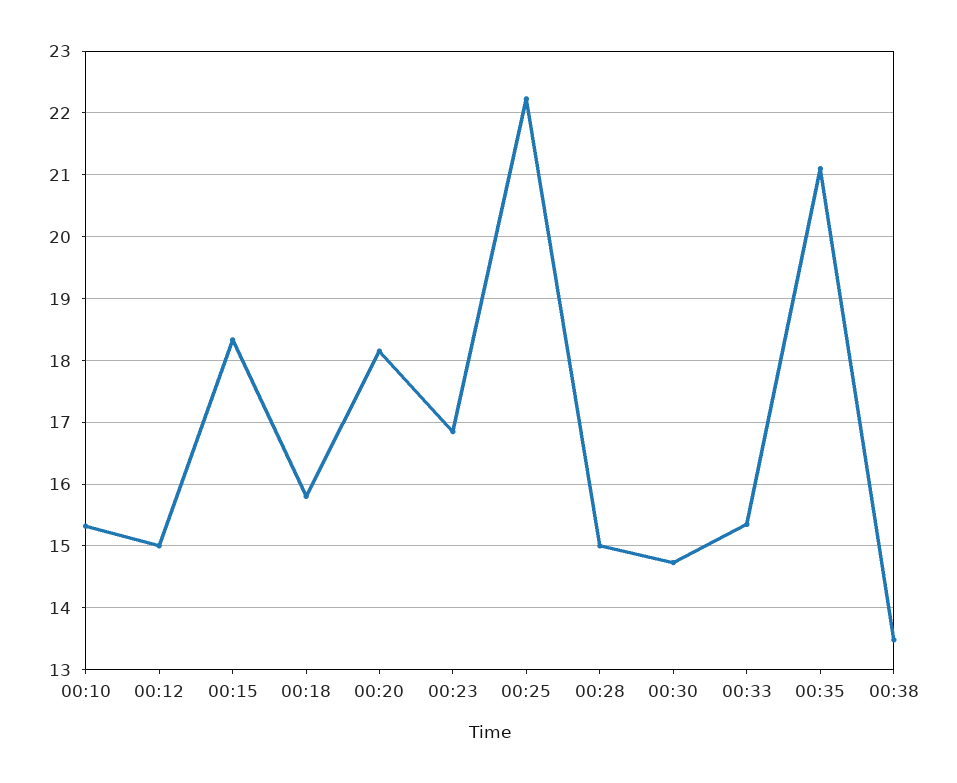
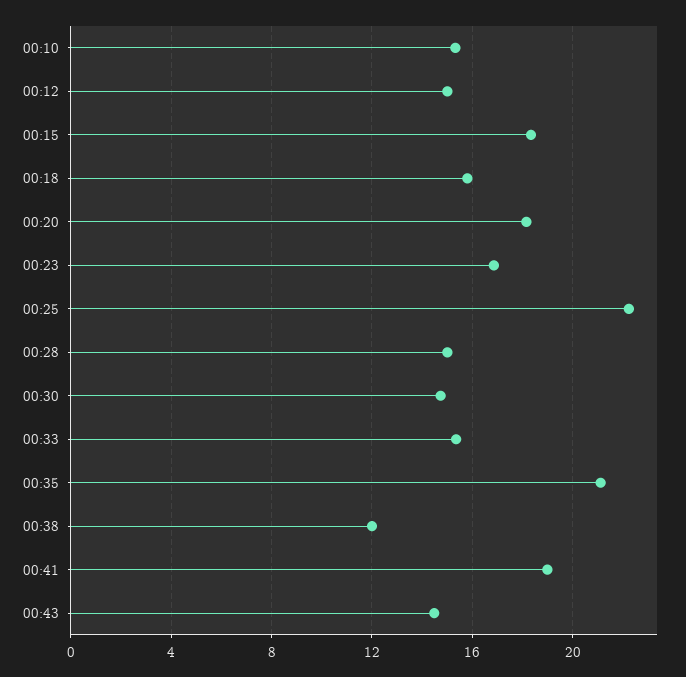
00:38: 13.5 -> 12
00:41: none -> 19
00:43: none -> 14.5

